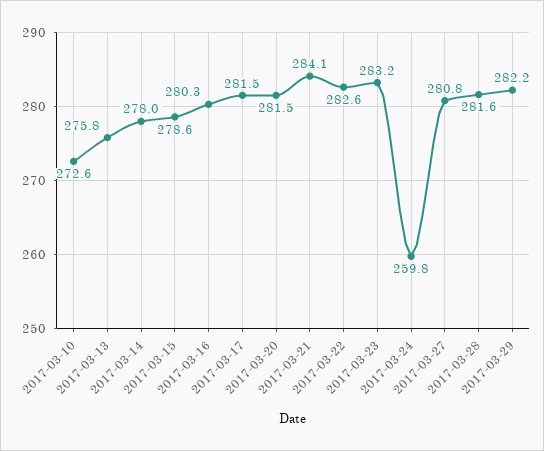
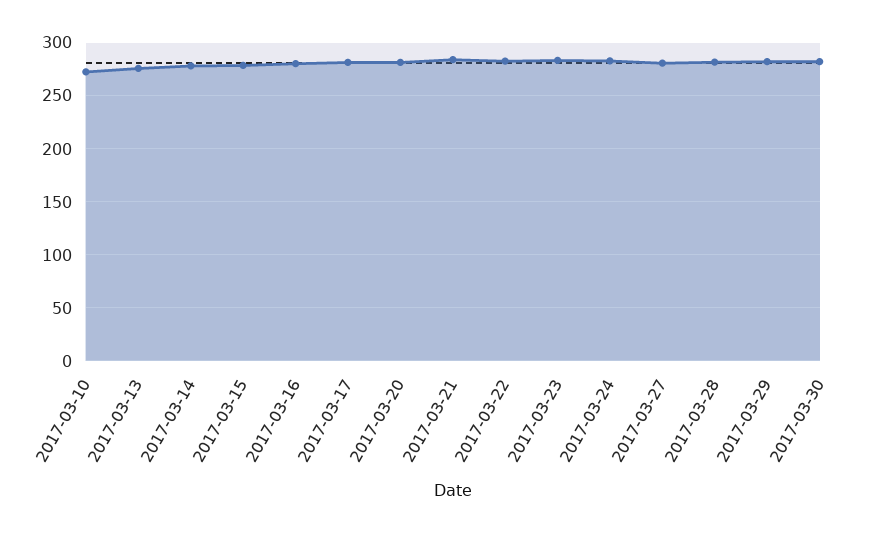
2017-03-24: 259.8 -> 280
2017-03-30: none -> 280

